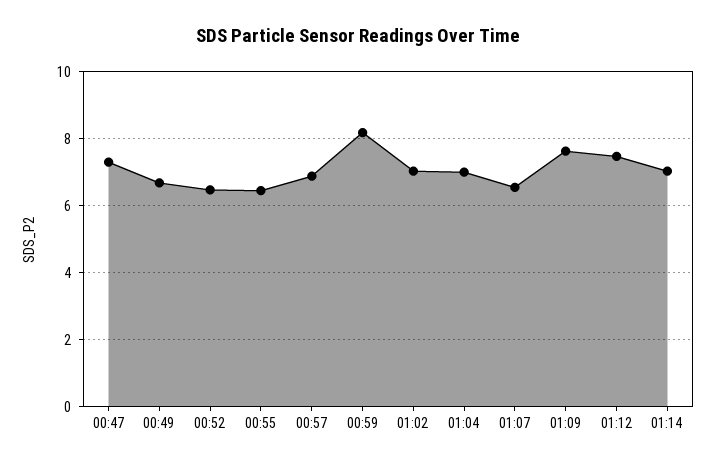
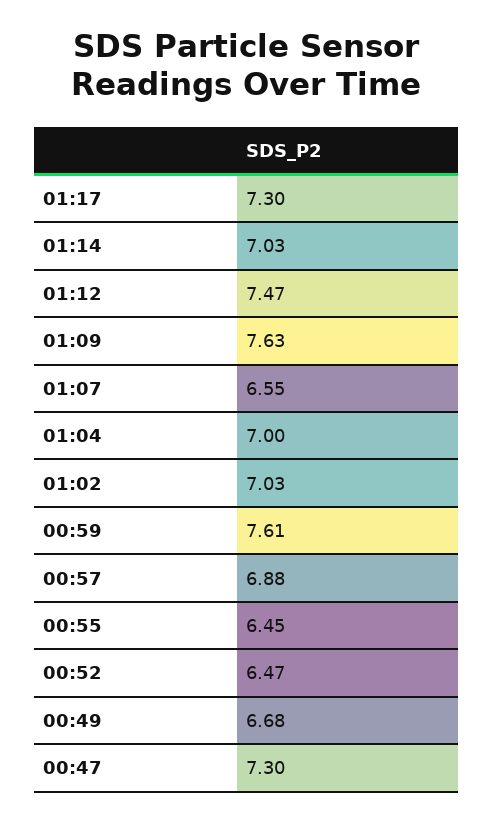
00:59: 8.2 -> 7.61
01:17: none -> 7.3

